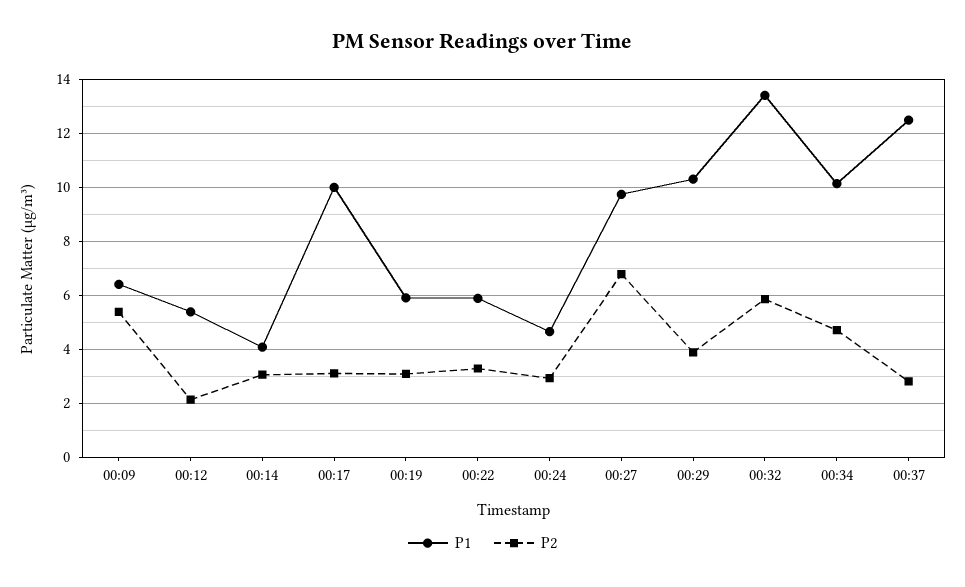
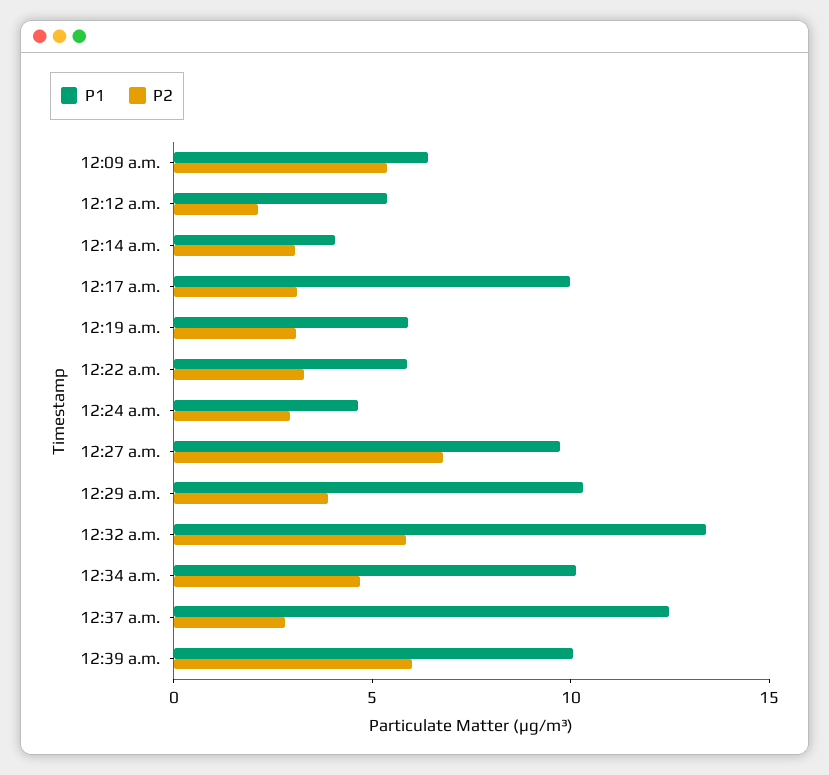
P1, 12:39 a.m.: none -> 10
P2, 12:39 a.m.: none -> 6

